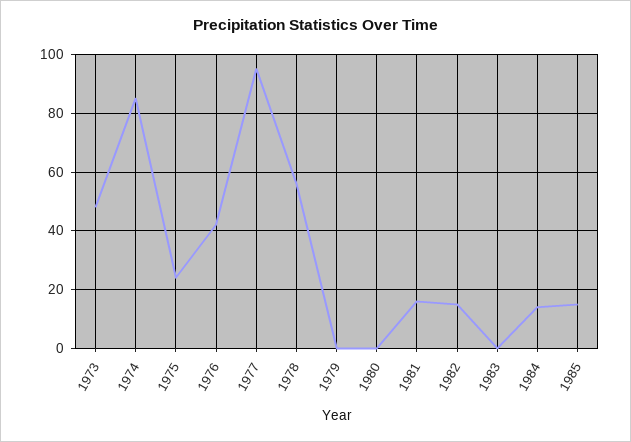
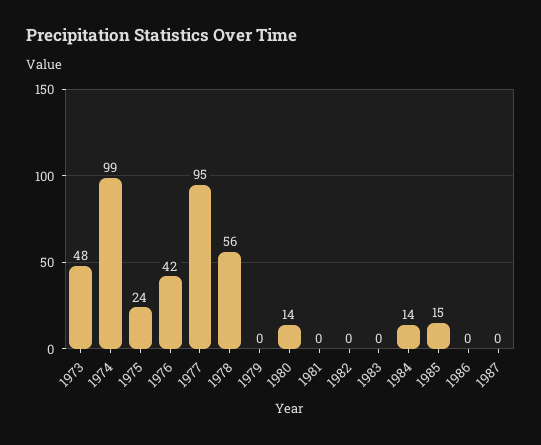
1974: 85 -> 99
1980: 0 -> 14
1981: 15 -> 0
1982: 15 -> 0
1986: none -> 0
1987: none -> 0

